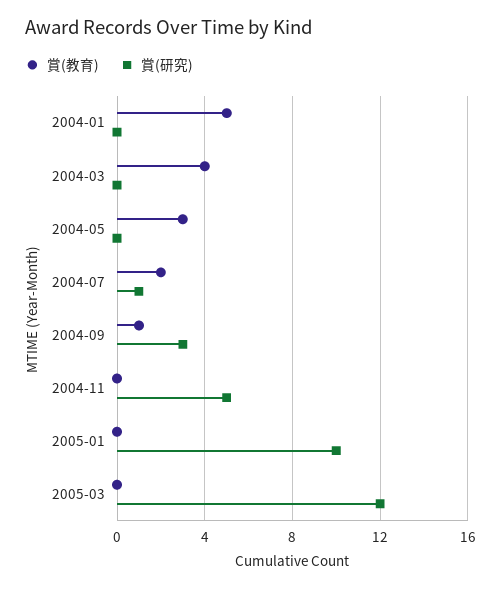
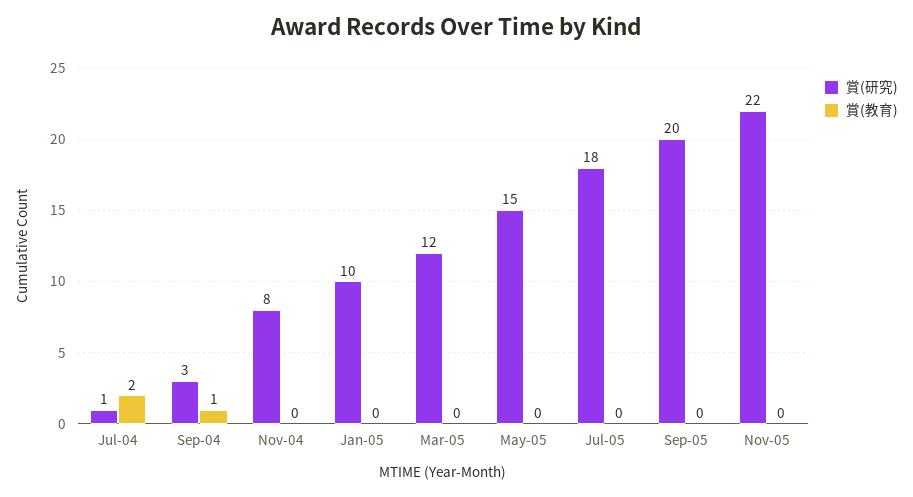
賞(教育), 2004-01: 5 -> none
賞(研究), 2004-01: 0 -> none
賞(教育), 2004-03: 4 -> none
賞(研究), 2004-03: 0 -> none
賞(教育), 2004-05: 3 -> none
賞(研究), 2004-05: 0 -> none
賞(研究), 2004-11: 5 -> 8
賞(研究), May-05: none -> 15
賞(教育), May-05: none -> 0
賞(研究), Jul-05: none -> 18
賞(教育), Jul-05: none -> 0
賞(研究), Sep-05: none -> 20
賞(教育), Sep-05: none -> 0
賞(研究), Nov-05: none -> 22
賞(教育), Nov-05: none -> 0

